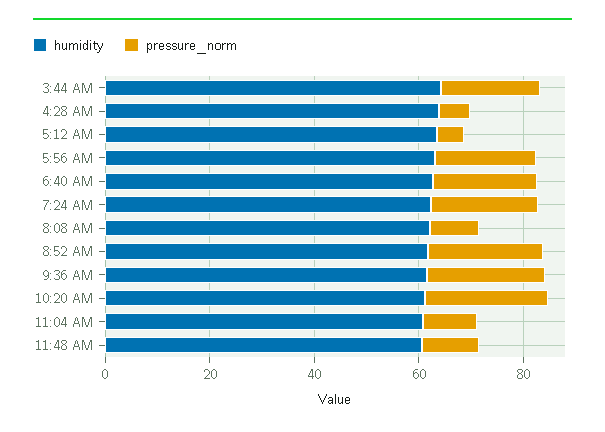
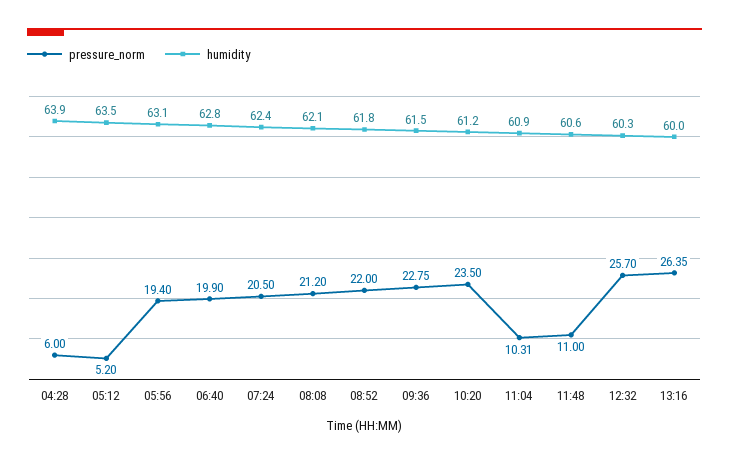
humidity, 3:44 AM: 65 -> none
pressure_norm, 3:44 AM: 20 -> none
pressure_norm, 8:08 AM: 10 -> 21.2
pressure_norm, 12:32: none -> 25.7
humidity, 12:32: none -> 60.3
pressure_norm, 13:16: none -> 26.35
humidity, 13:16: none -> 60

